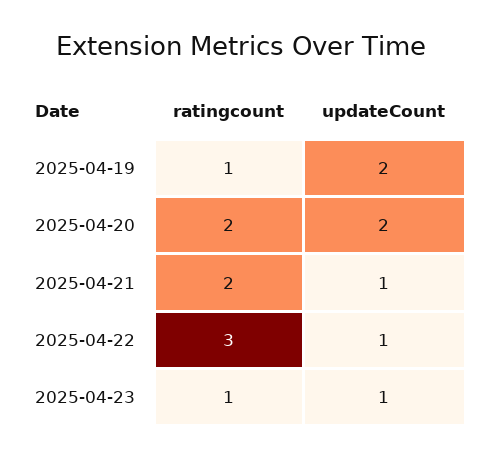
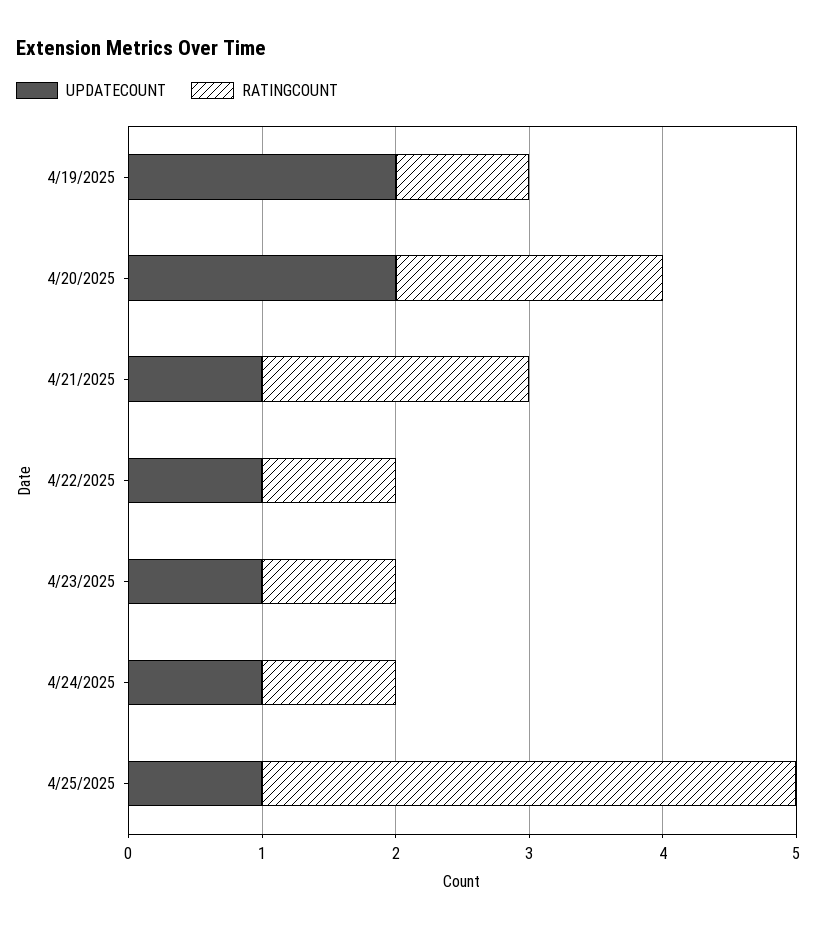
ratingcount, 2025-04-22: 3 -> 1
updateCount, 4/24/2025: none -> 1
ratingcount, 4/24/2025: none -> 1
updateCount, 4/25/2025: none -> 1
ratingcount, 4/25/2025: none -> 4

